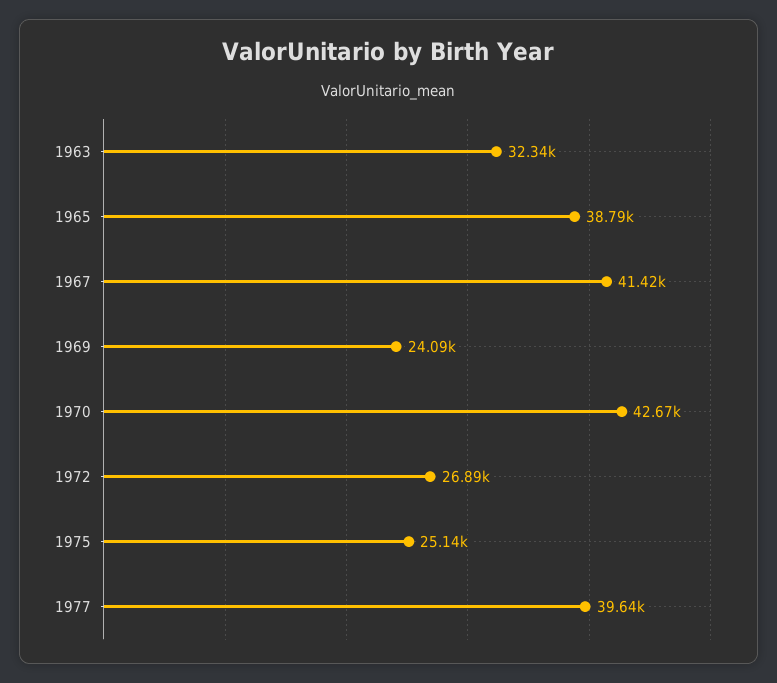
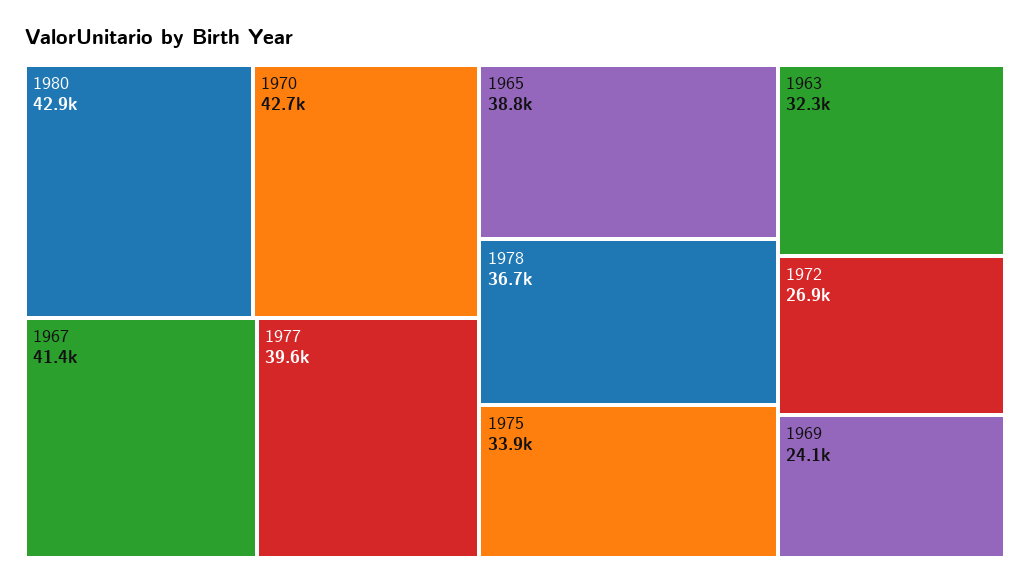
1975: 25140 -> 33900
1980: none -> 42900
1978: none -> 36700

